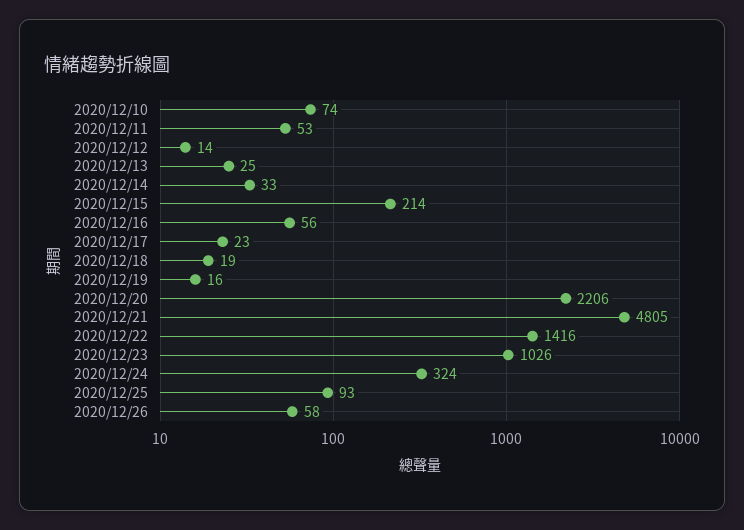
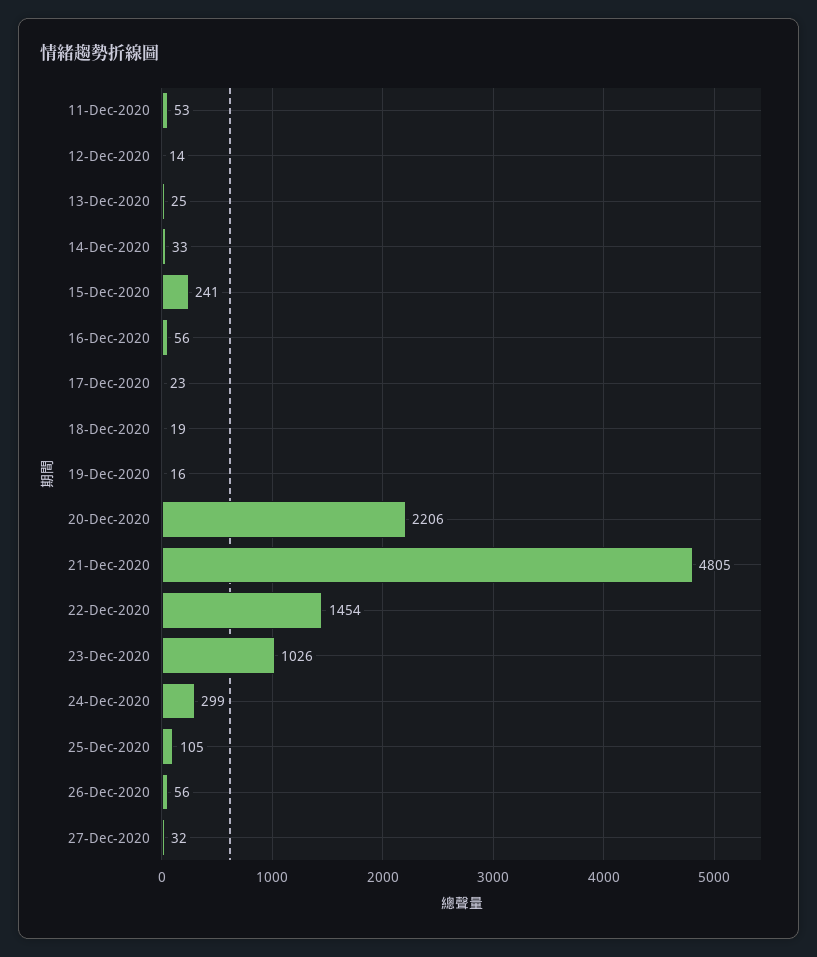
2020/12/10: 74 -> none
2020/12/15: 214 -> 241
2020/12/22: 1416 -> 1454
2020/12/24: 324 -> 299
2020/12/25: 93 -> 105
2020/12/26: 58 -> 56
27-Dec-2020: none -> 32

